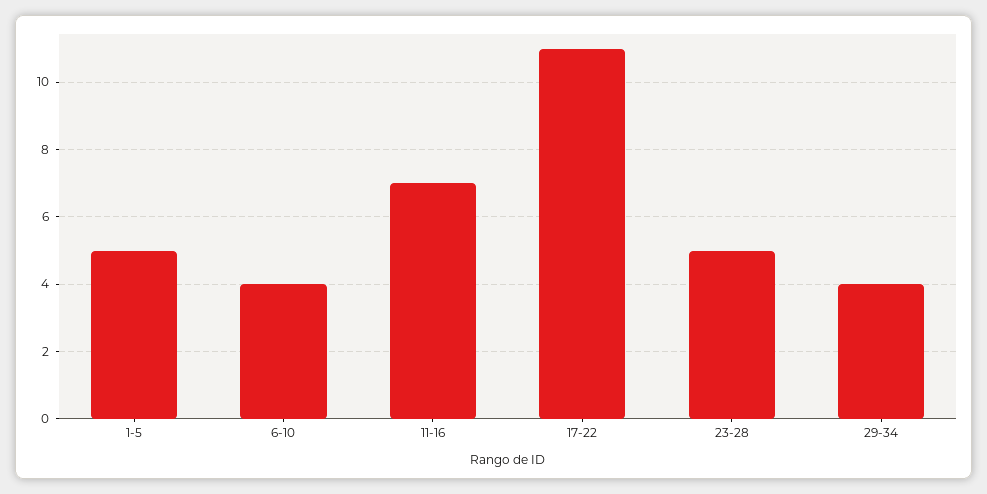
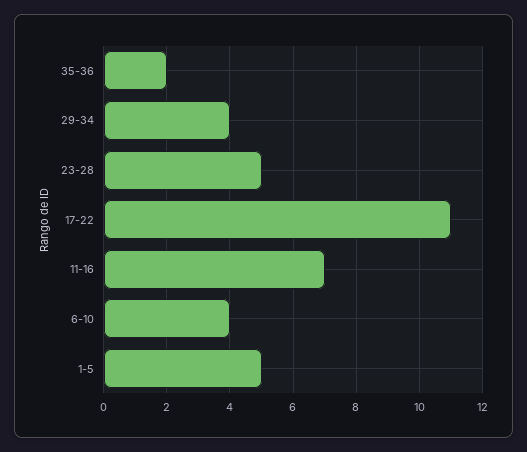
35-36: none -> 2

